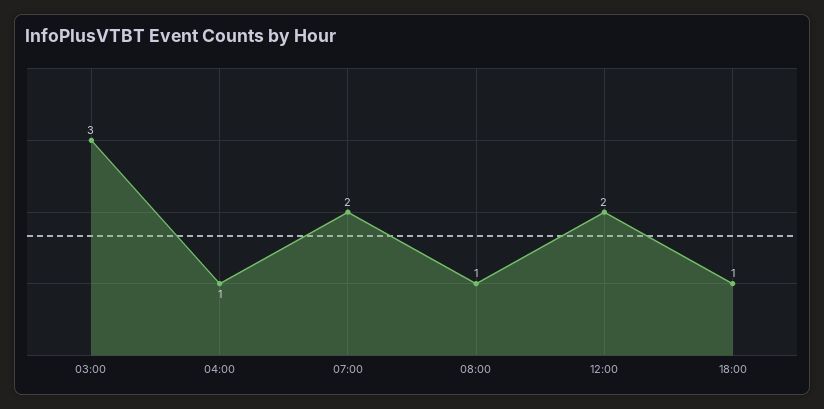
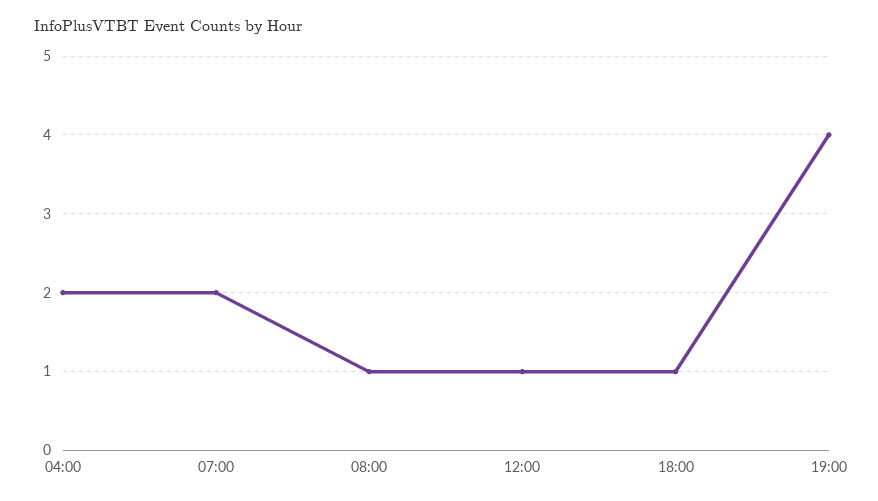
03:00: 3 -> none
04:00: 1 -> 2
12:00: 2 -> 1
19:00: none -> 4

